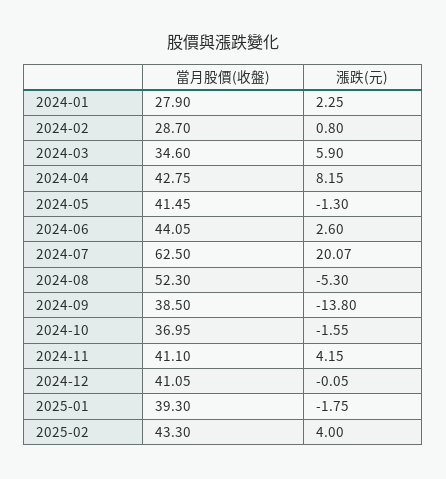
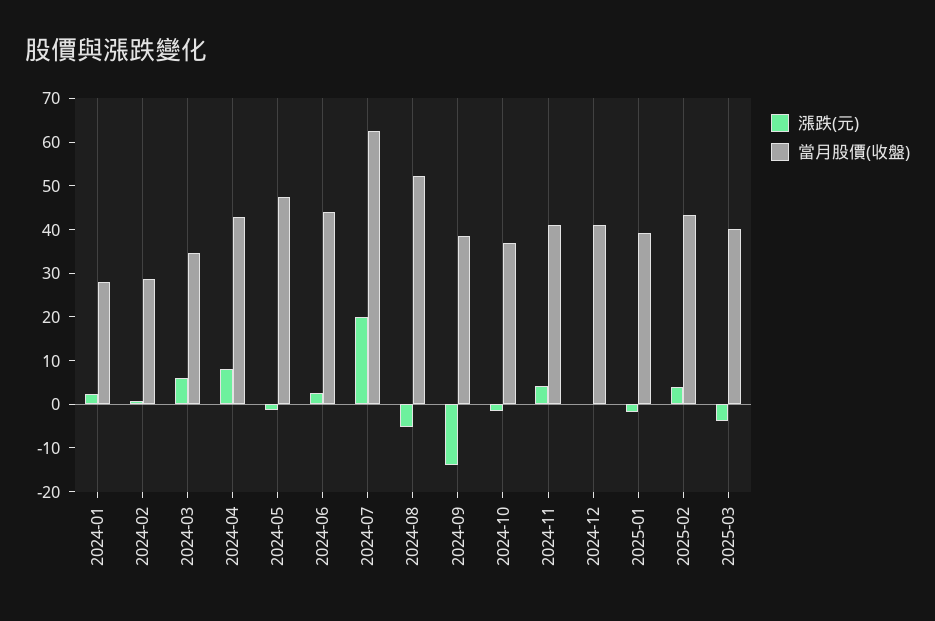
當月股價(收盤), 2024-05: 41.45 -> 48
漲跌(元), 2025-03: none -> -4
當月股價(收盤), 2025-03: none -> 40

